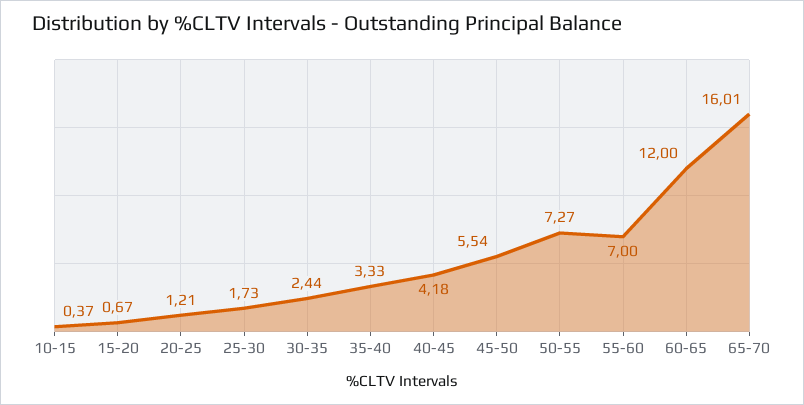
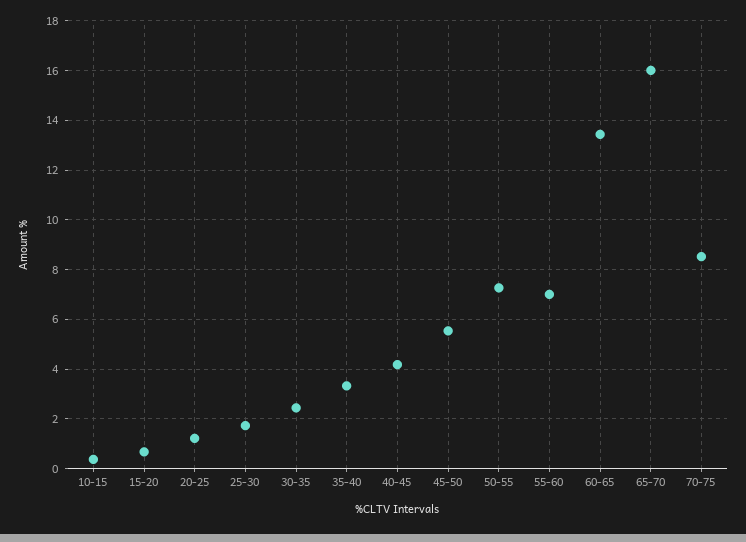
60-65: 12 -> 13.5
70-75: none -> 8.5

